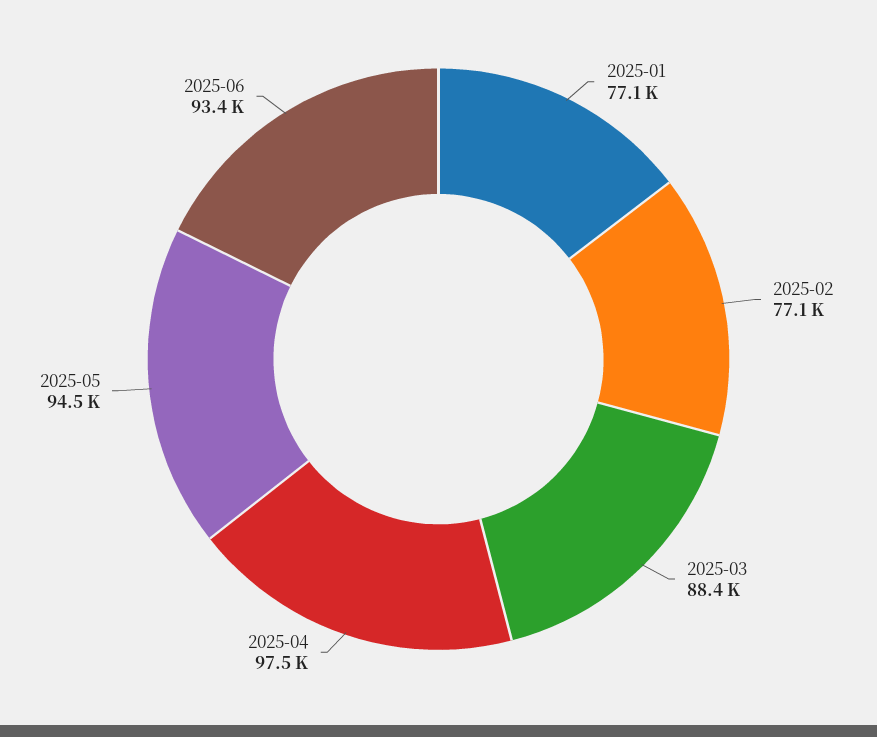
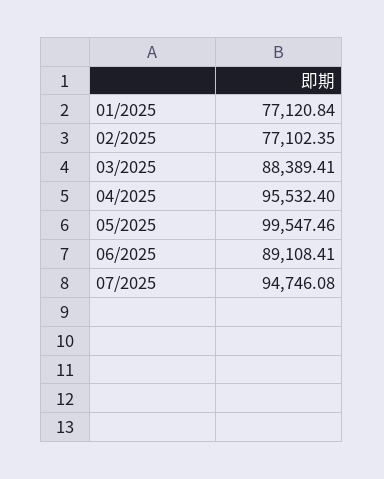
2025-04: 97500 -> 95532.4
2025-05: 94500 -> 99547.46
2025-06: 93400 -> 89108.41
07/2025: none -> 94746.08

